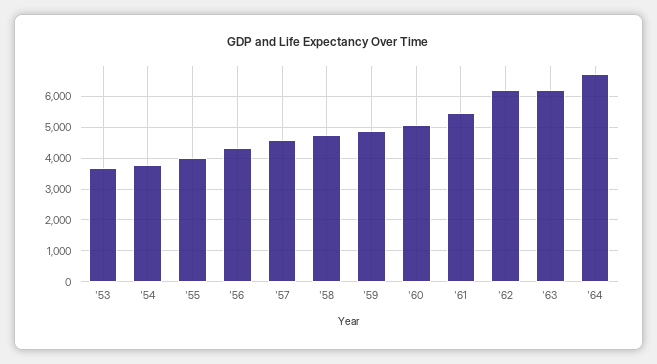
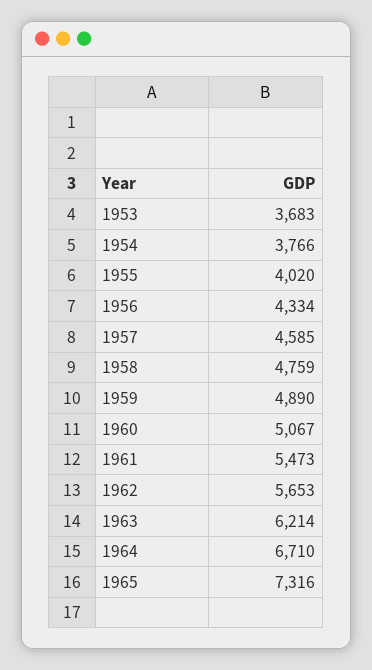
'62: 6200 -> 5653
1965: none -> 7316

